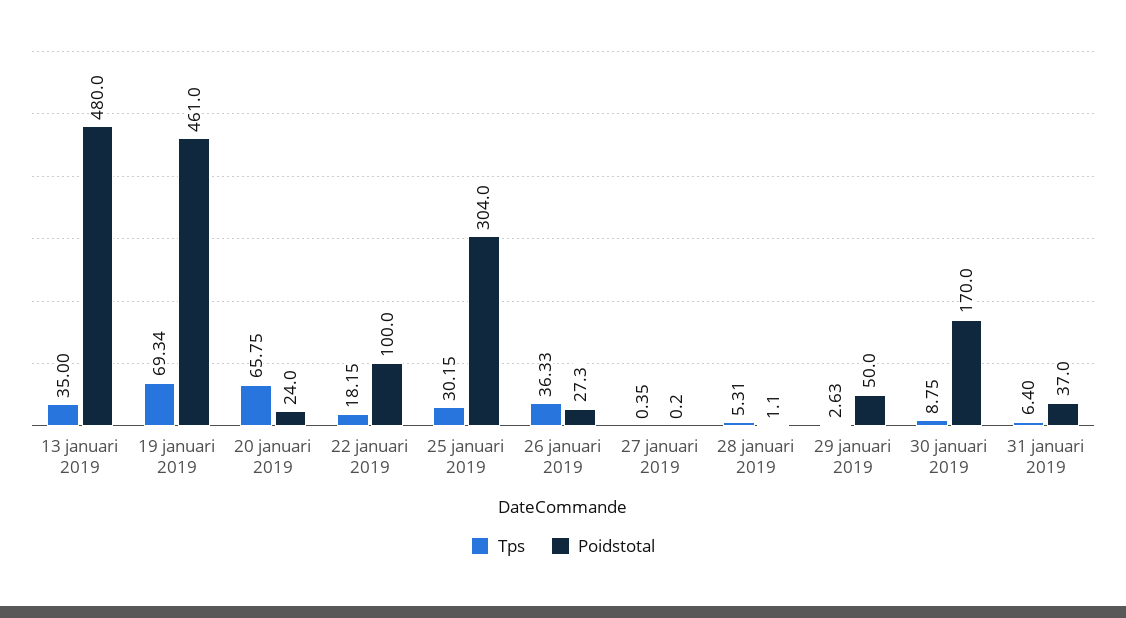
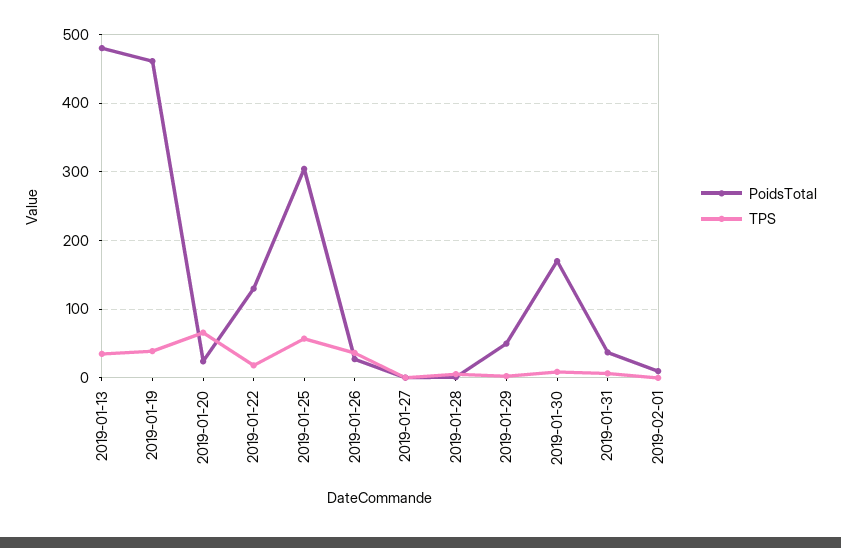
Tps, 19 januari 2019: 69.34 -> 40
Poidstotal, 22 januari 2019: 100 -> 130
Tps, 25 januari 2019: 30.15 -> 60
Poidstotal, 2019-02-01: none -> 10
Tps, 2019-02-01: none -> 0

